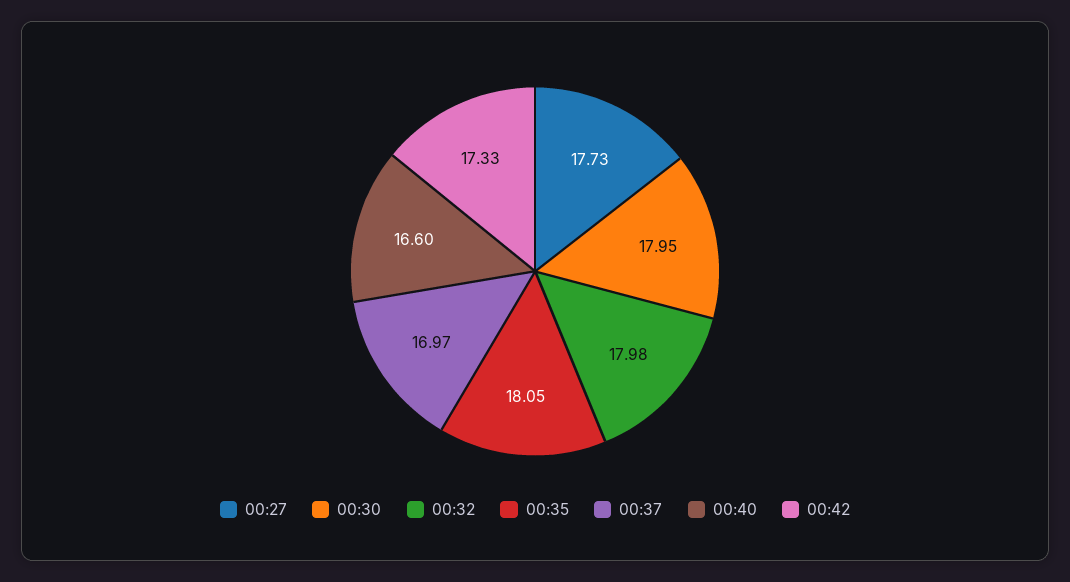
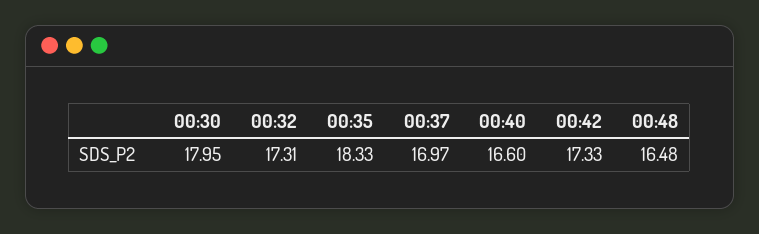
00:27: 17.73 -> none
00:32: 17.98 -> 17.31
00:35: 18.05 -> 18.33
00:48: none -> 16.48

